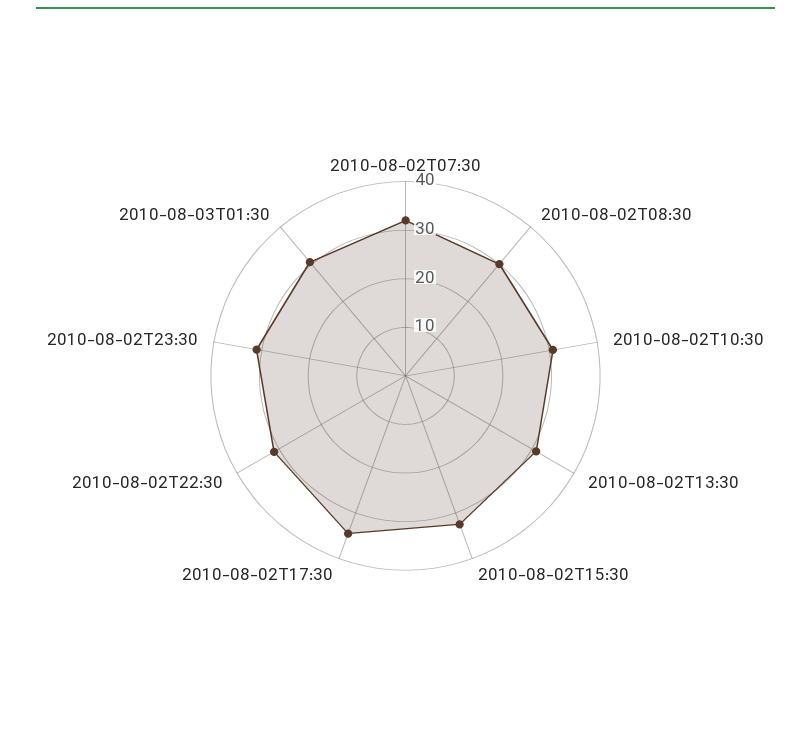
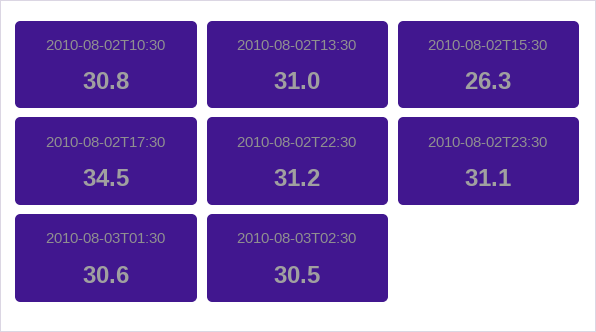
2010-08-02T07:30: 32 -> none
2010-08-02T08:30: 30 -> none
2010-08-02T15:30: 32 -> 26.3
2010-08-03T02:30: none -> 30.5

